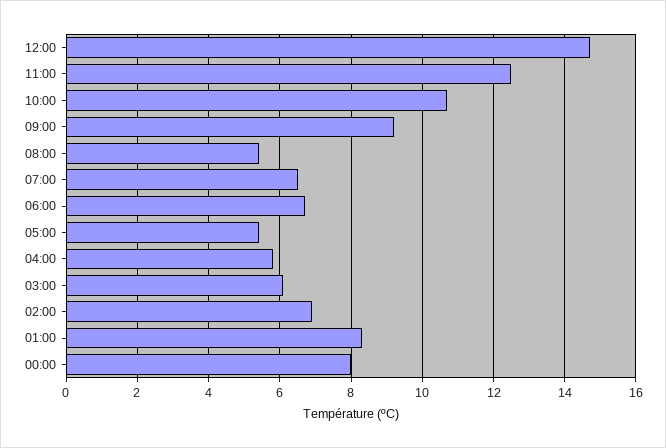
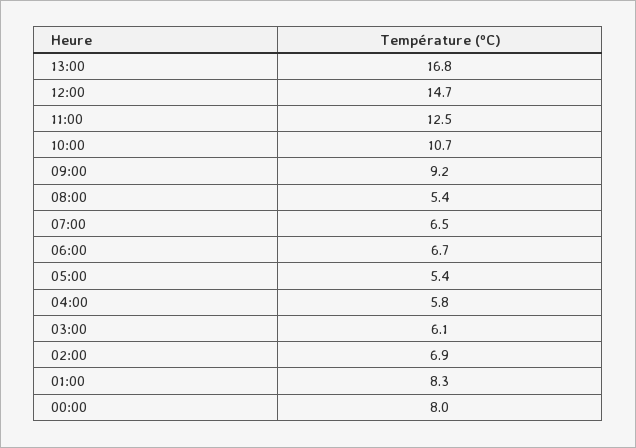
13:00: none -> 16.8

